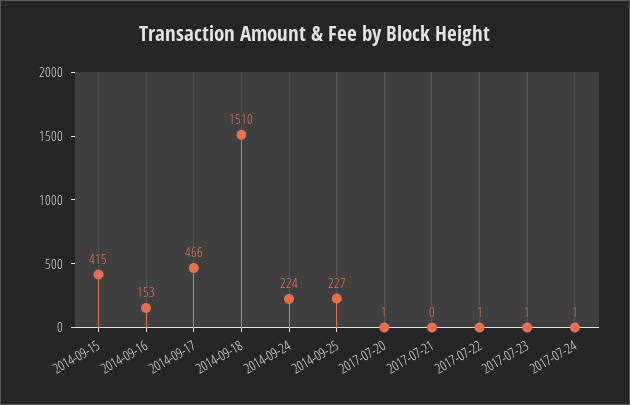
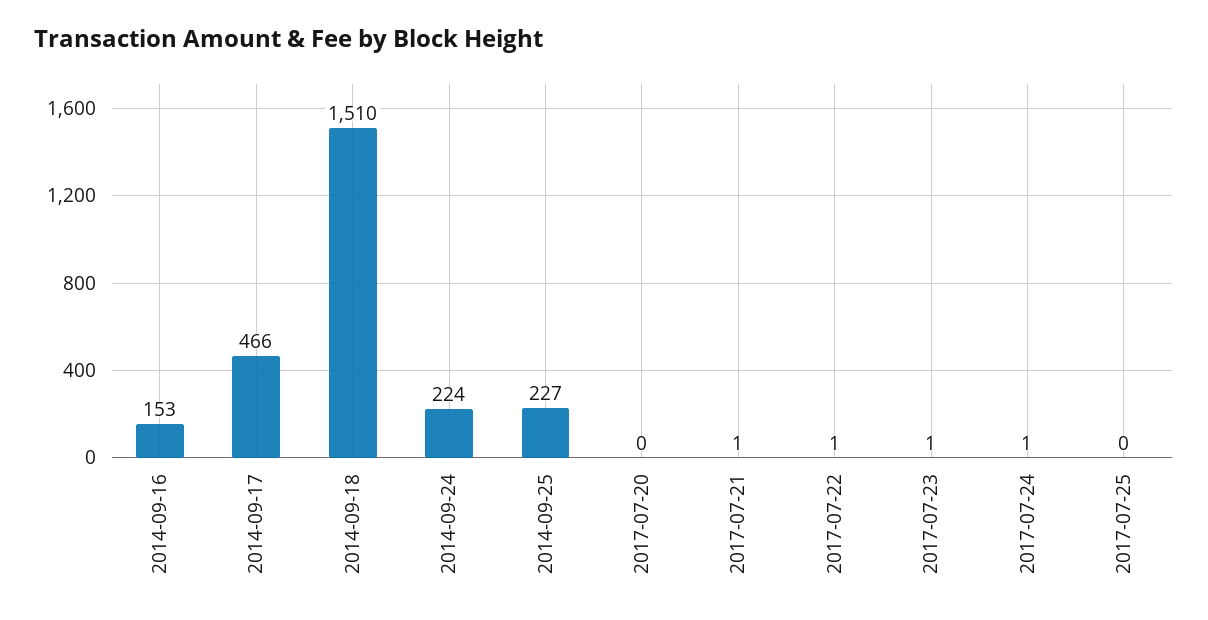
2014-09-15: 415 -> none
2017-07-20: 1 -> 0
2017-07-21: 0 -> 1
2017-07-25: none -> 0

